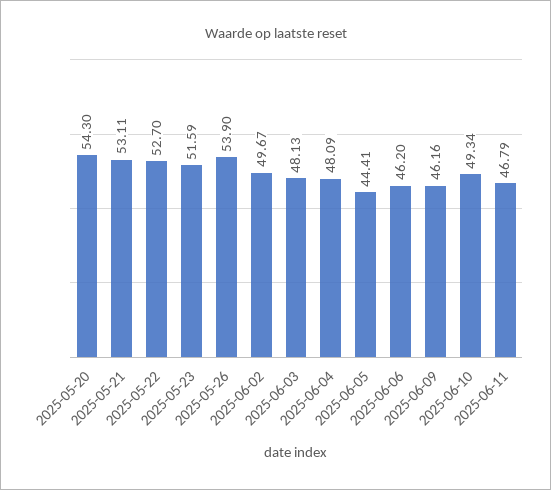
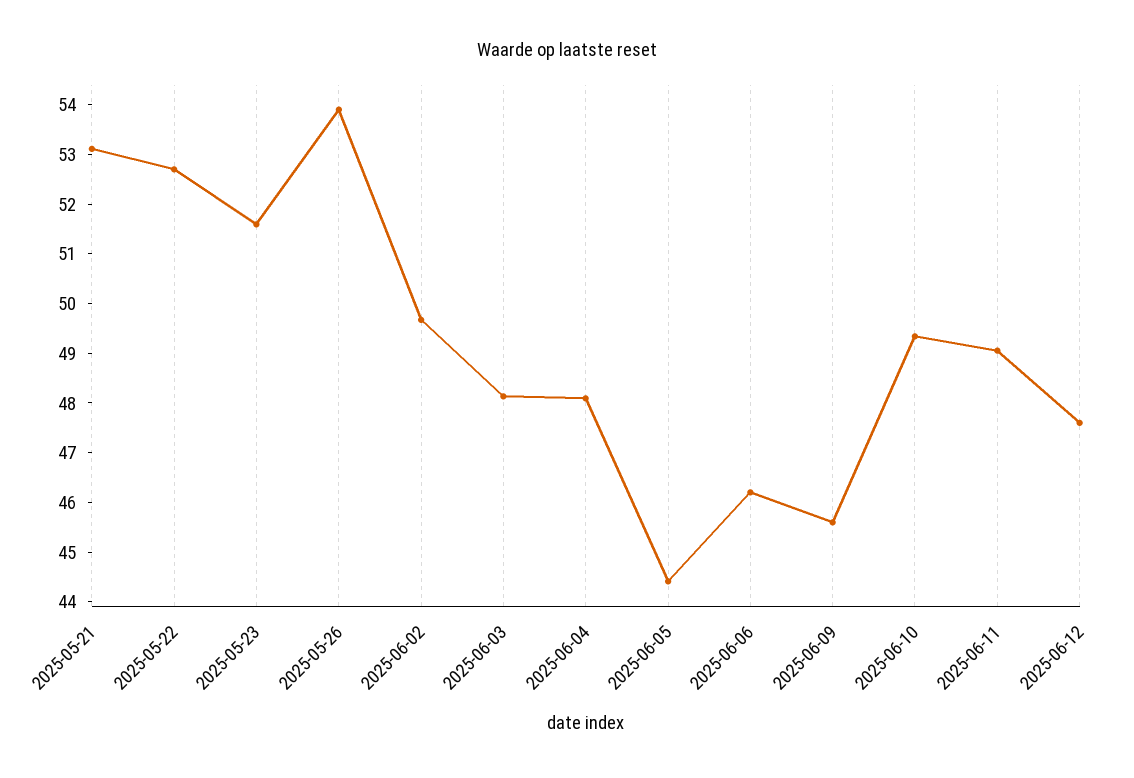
2025-05-20: 54.3 -> none
2025-06-09: 46.16 -> 45.6
2025-06-11: 46.79 -> 49
2025-06-12: none -> 47.6

